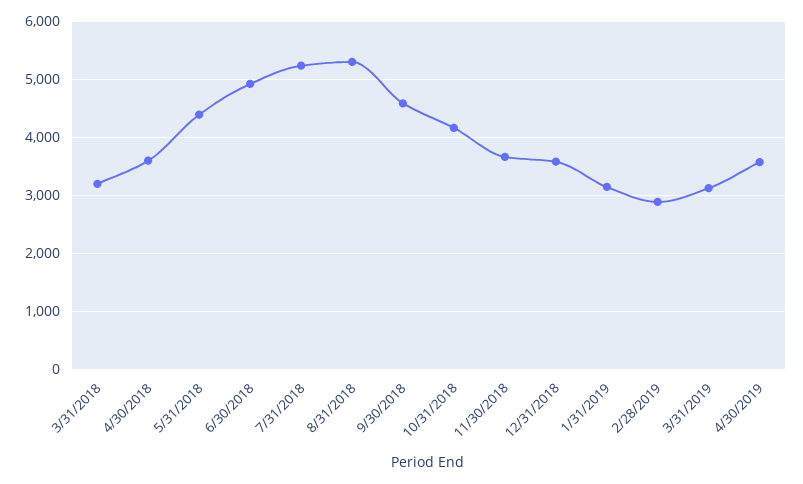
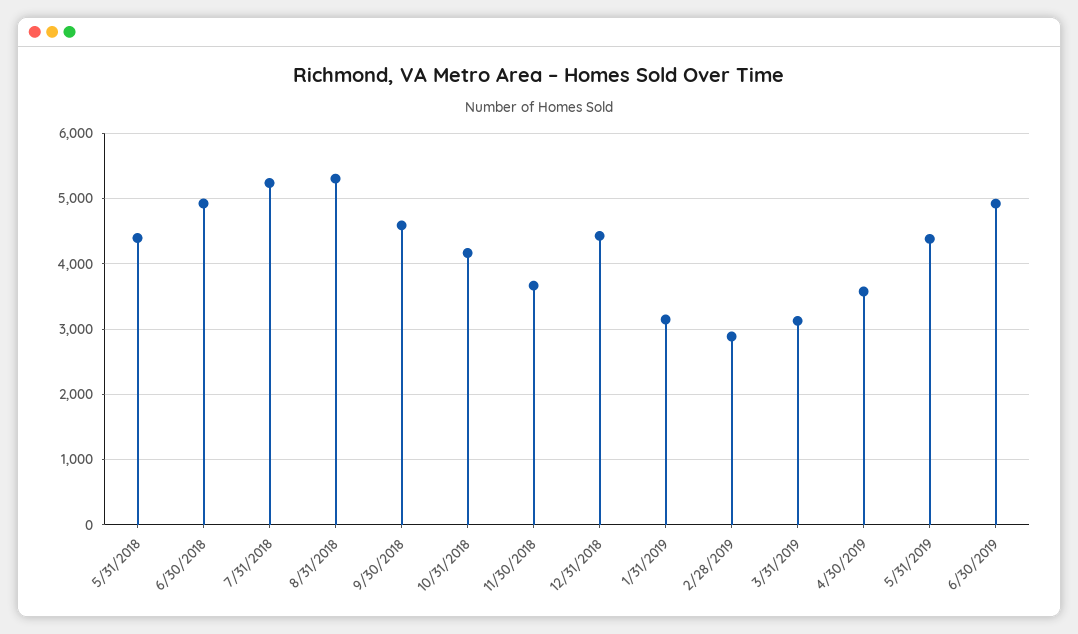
3/31/2018: 3200 -> none
4/30/2018: 3600 -> none
12/31/2018: 3600 -> 4400
5/31/2019: none -> 4400
6/30/2019: none -> 4900

